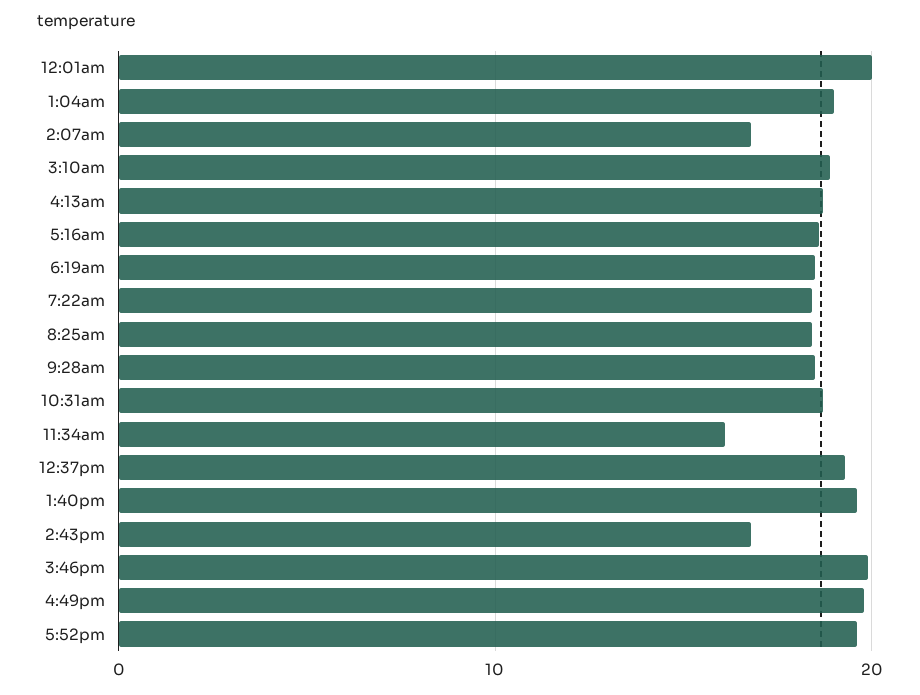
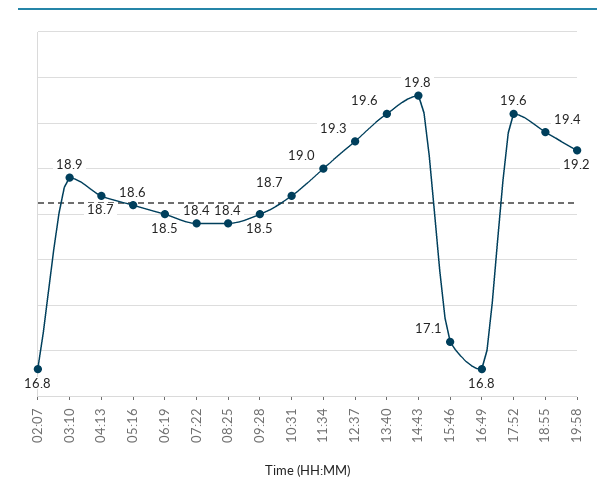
12:01am: 20 -> none
1:04am: 19 -> none
11:34am: 16 -> 19
2:43pm: 17 -> 19.8
3:46pm: 20 -> 17.1
4:49pm: 20 -> 16.8
18:55: none -> 19.4
19:58: none -> 19.2

